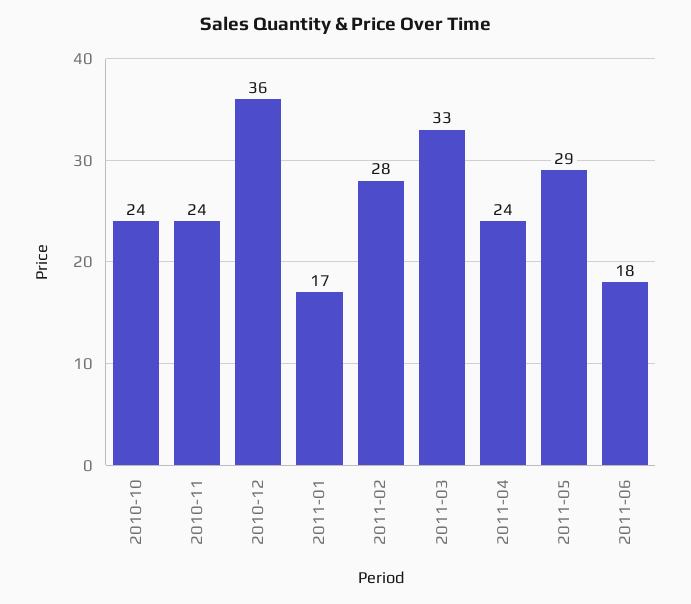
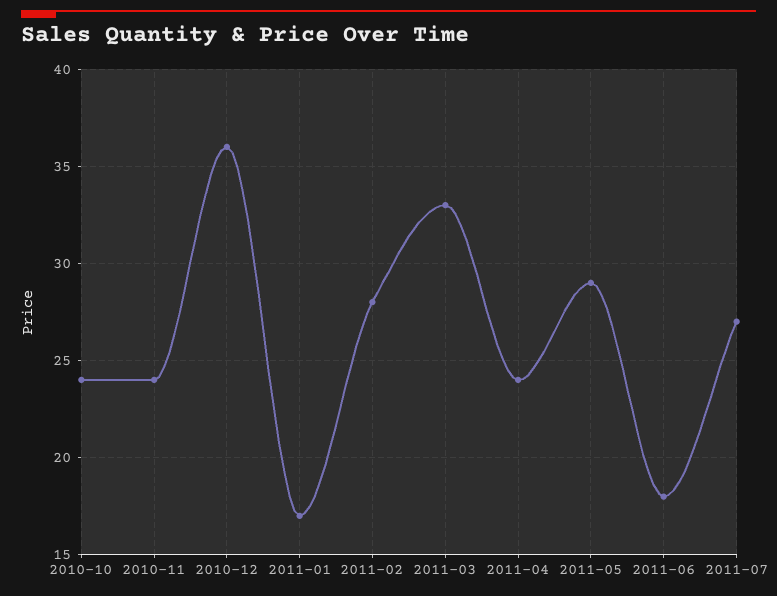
2011-07: none -> 27

